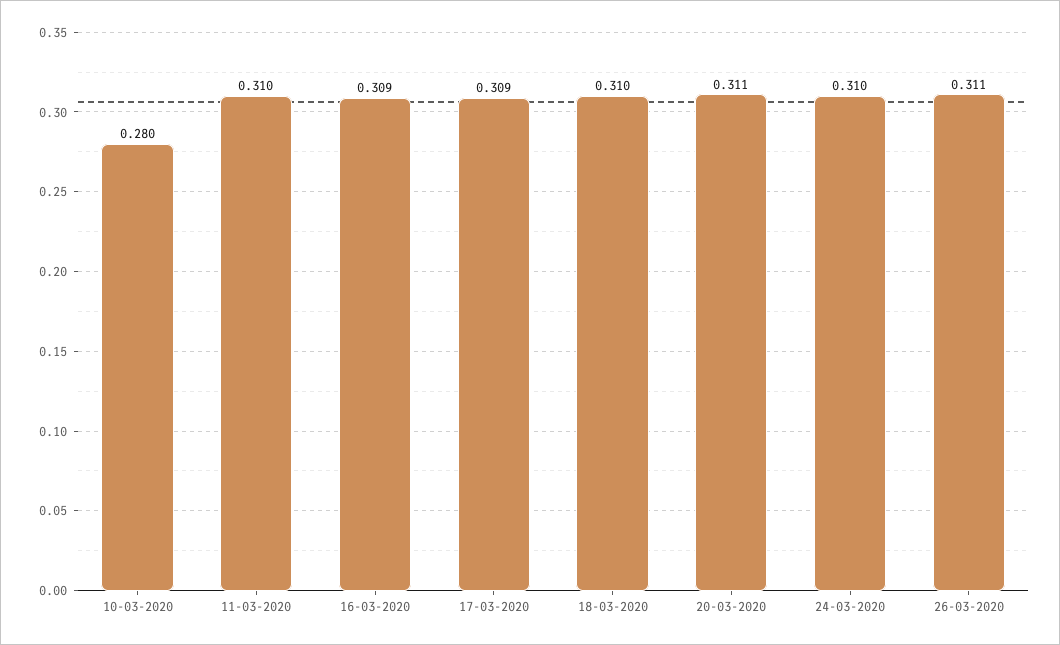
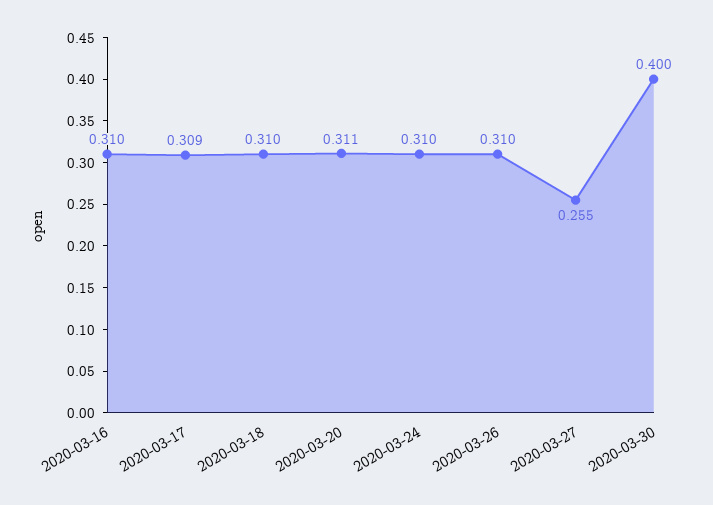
10-03-2020: 0.28 -> none
11-03-2020: 0.31 -> none
16-03-2020: 0.309 -> 0.31
26-03-2020: 0.311 -> 0.31
2020-03-27: none -> 0.255
2020-03-30: none -> 0.4

